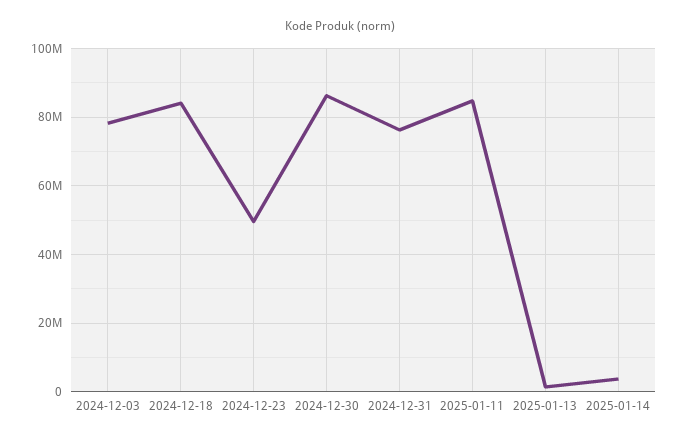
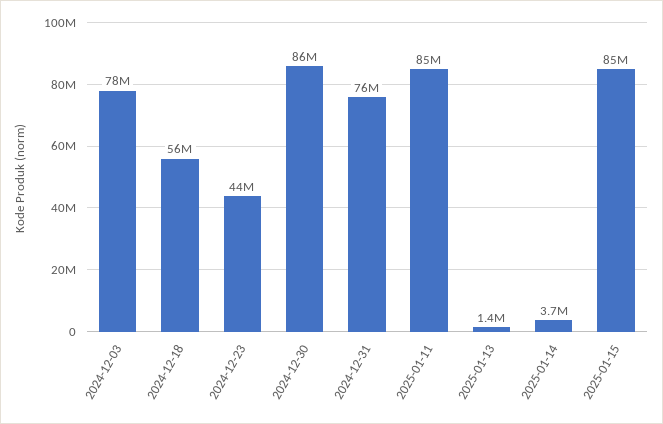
2024-12-18: 84000000 -> 56000000
2024-12-23: 50000000 -> 44000000
2025-01-15: none -> 85000000

